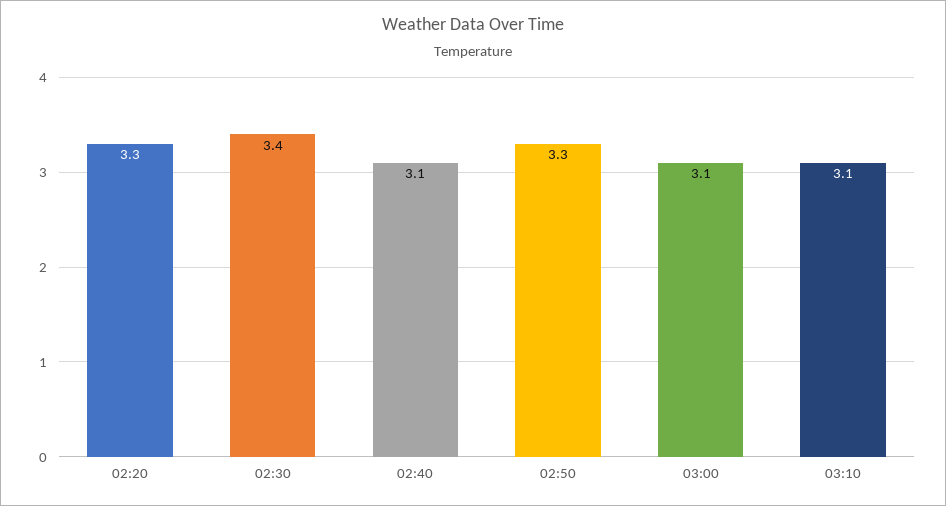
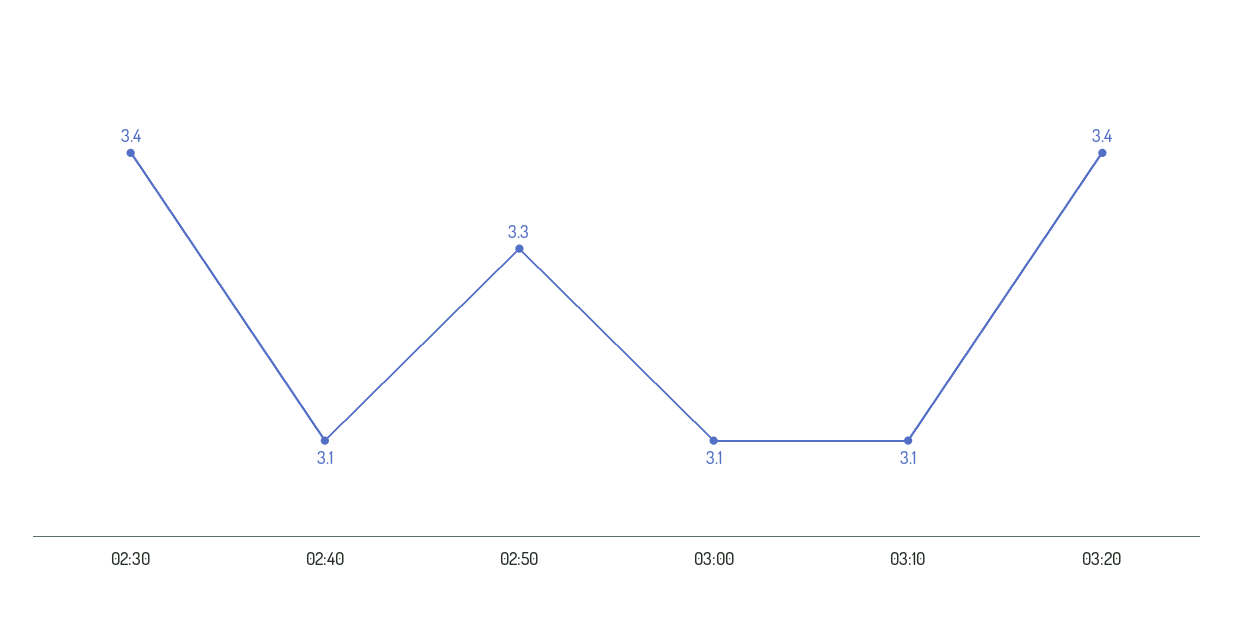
02:20: 3.3 -> none
03:20: none -> 3.4

